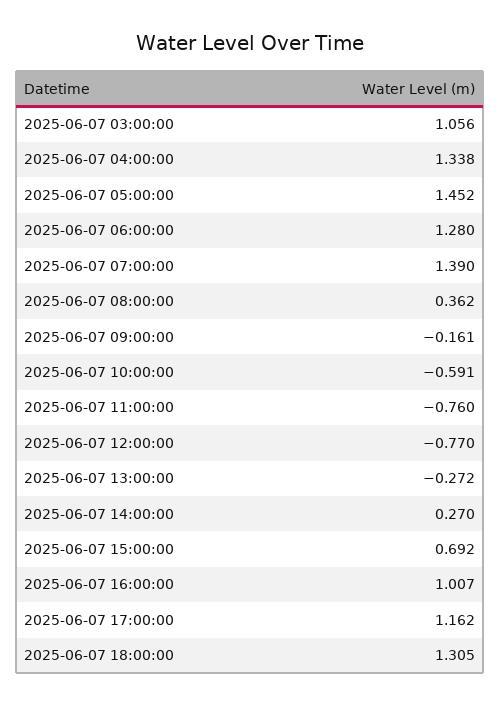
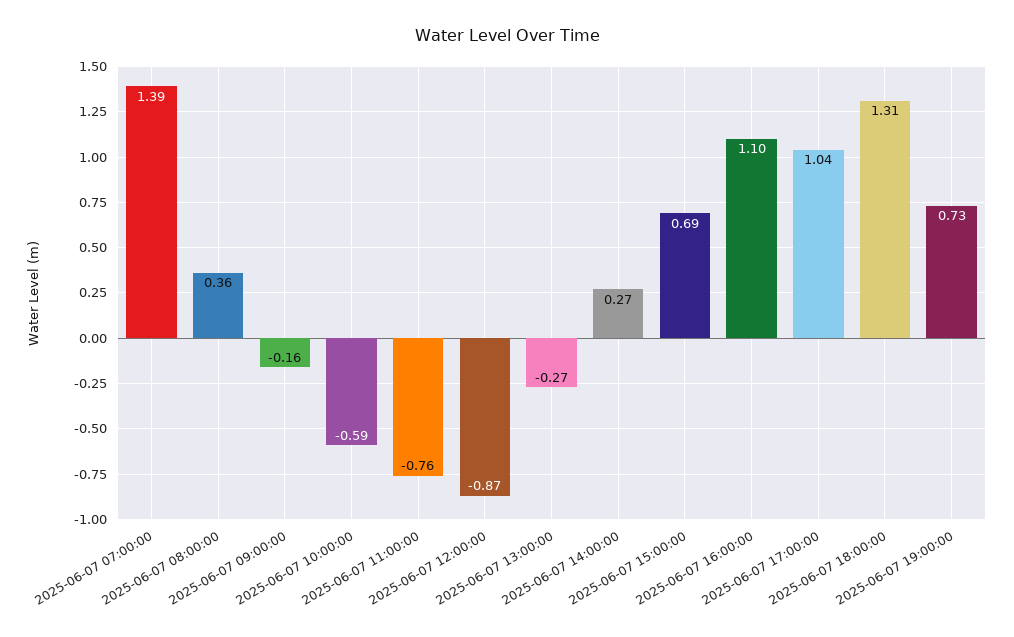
2025-06-07 03:00:00: 1.056 -> none
2025-06-07 04:00:00: 1.338 -> none
2025-06-07 05:00:00: 1.452 -> none
2025-06-07 06:00:00: 1.28 -> none
2025-06-07 12:00:00: -0.77 -> -0.87
2025-06-07 16:00:00: 1.007 -> 1.1
2025-06-07 17:00:00: 1.162 -> 1.04
2025-06-07 19:00:00: none -> 0.73

